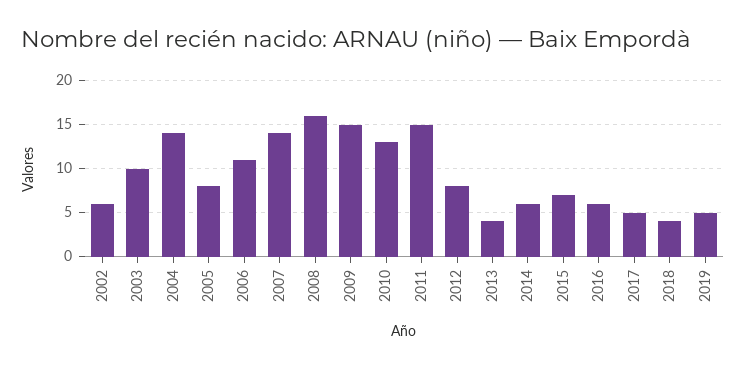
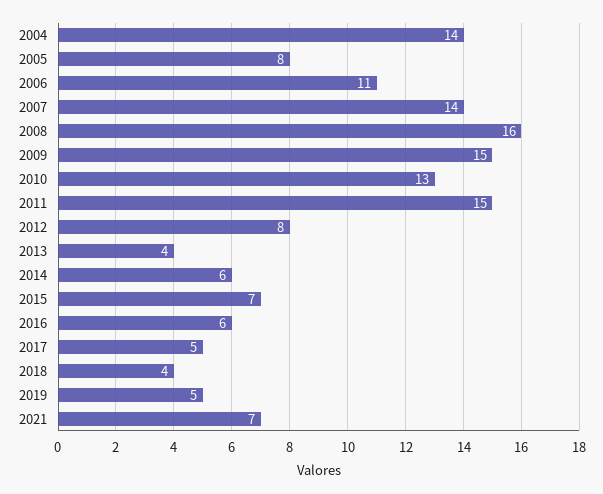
2002: 6 -> none
2003: 10 -> none
2021: none -> 7

